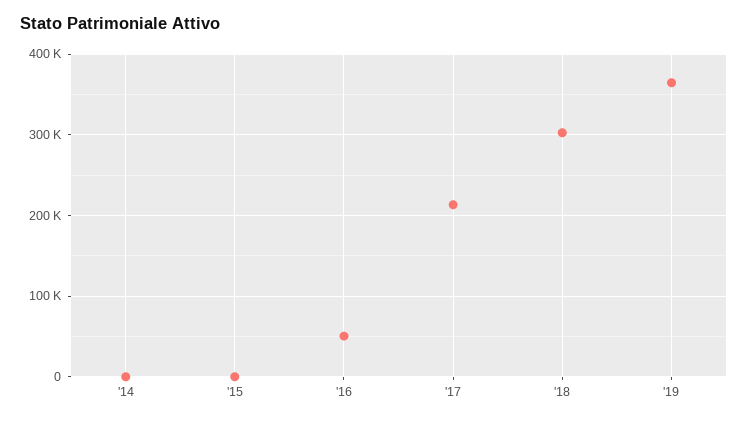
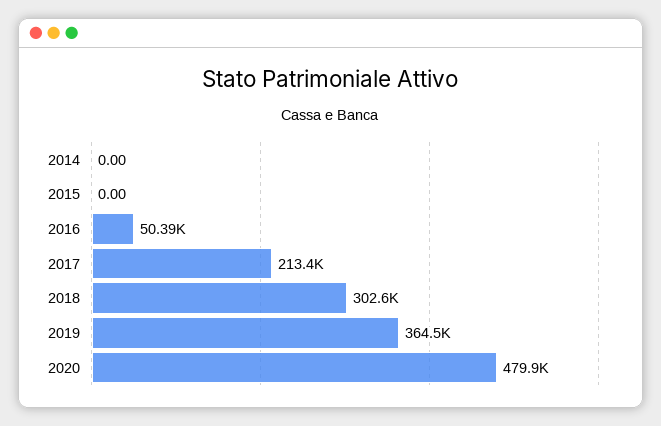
2020: none -> 479900

